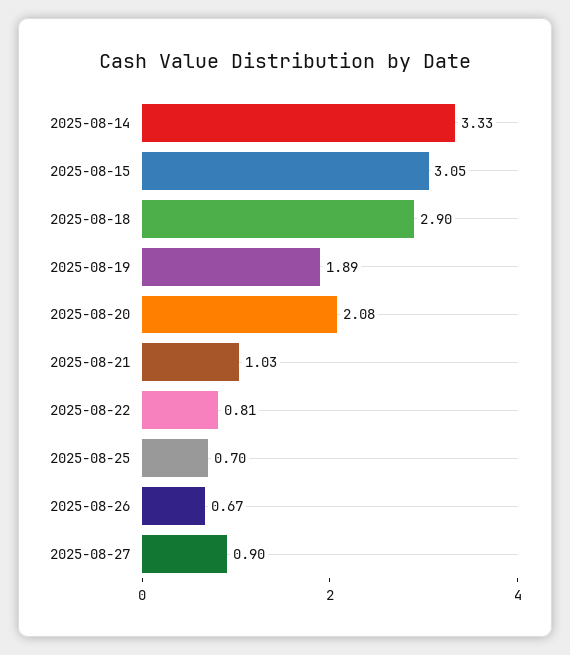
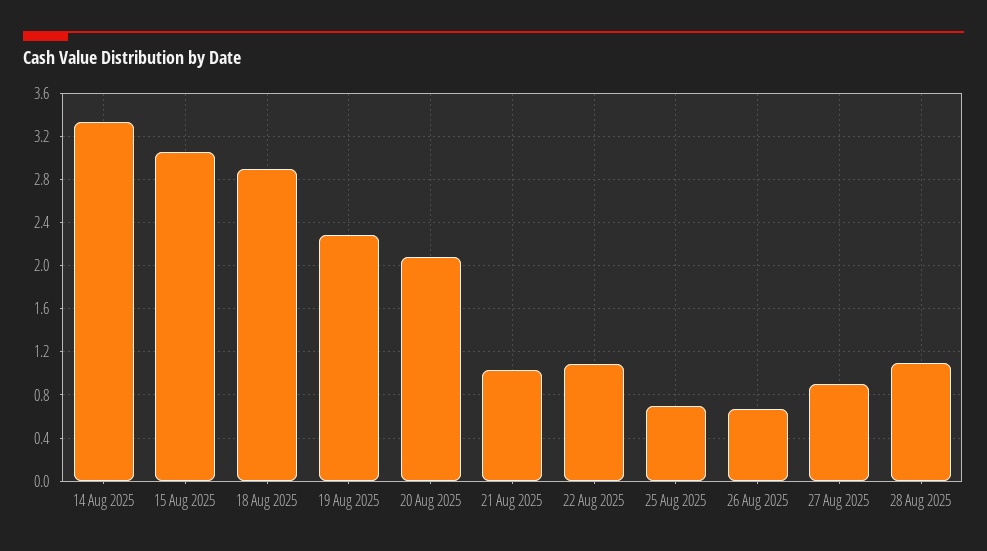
2025-08-19: 1.89 -> 2.3
2025-08-22: 0.81 -> 1.1
28 Aug 2025: none -> 1.1

